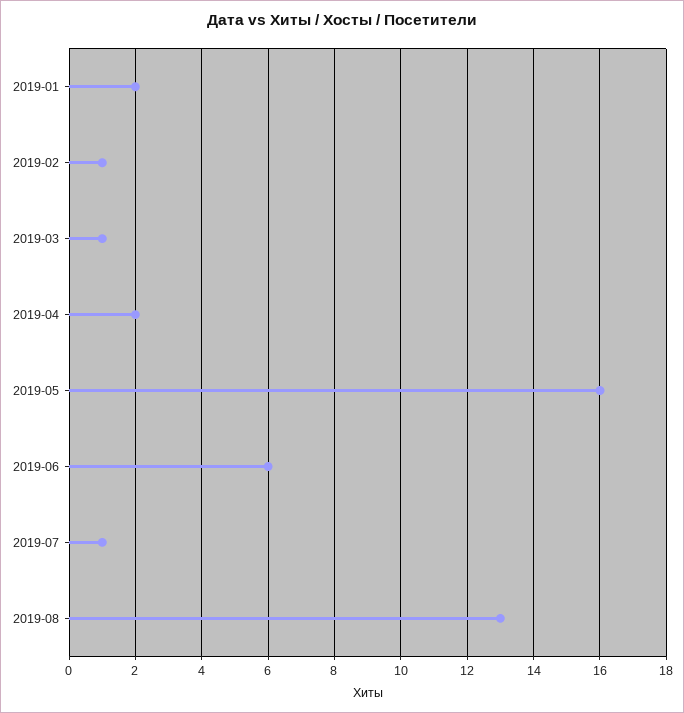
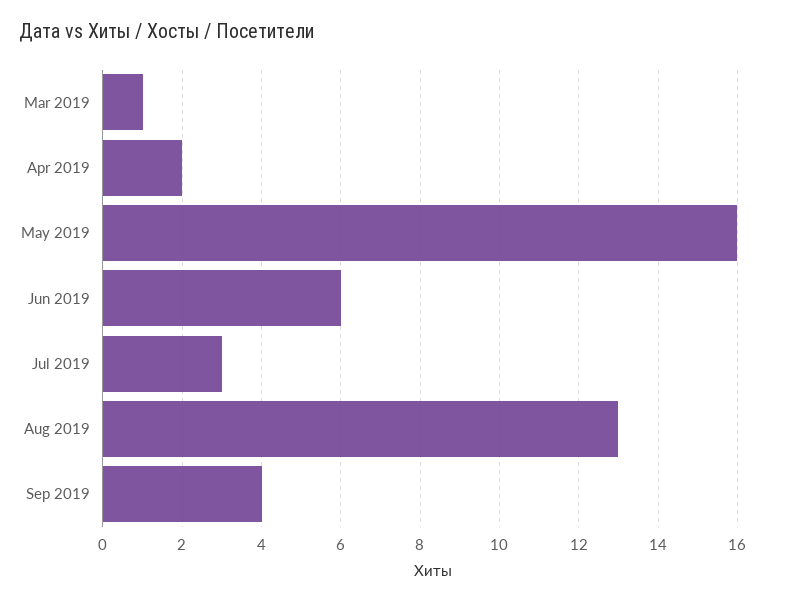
2019-01: 2 -> none
2019-02: 1 -> none
2019-07: 1 -> 3
Sep 2019: none -> 4

